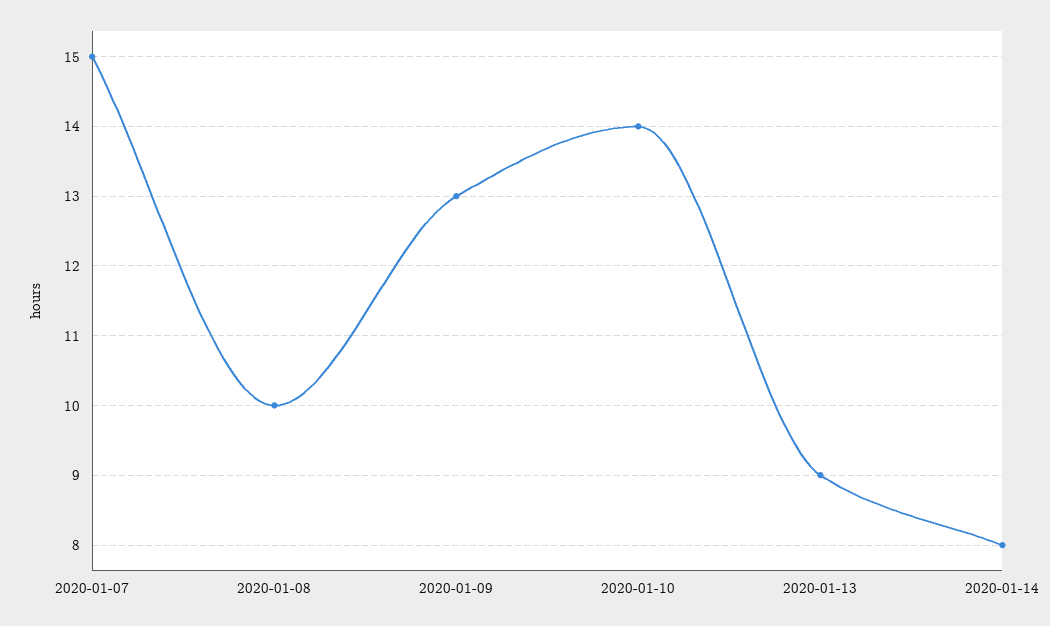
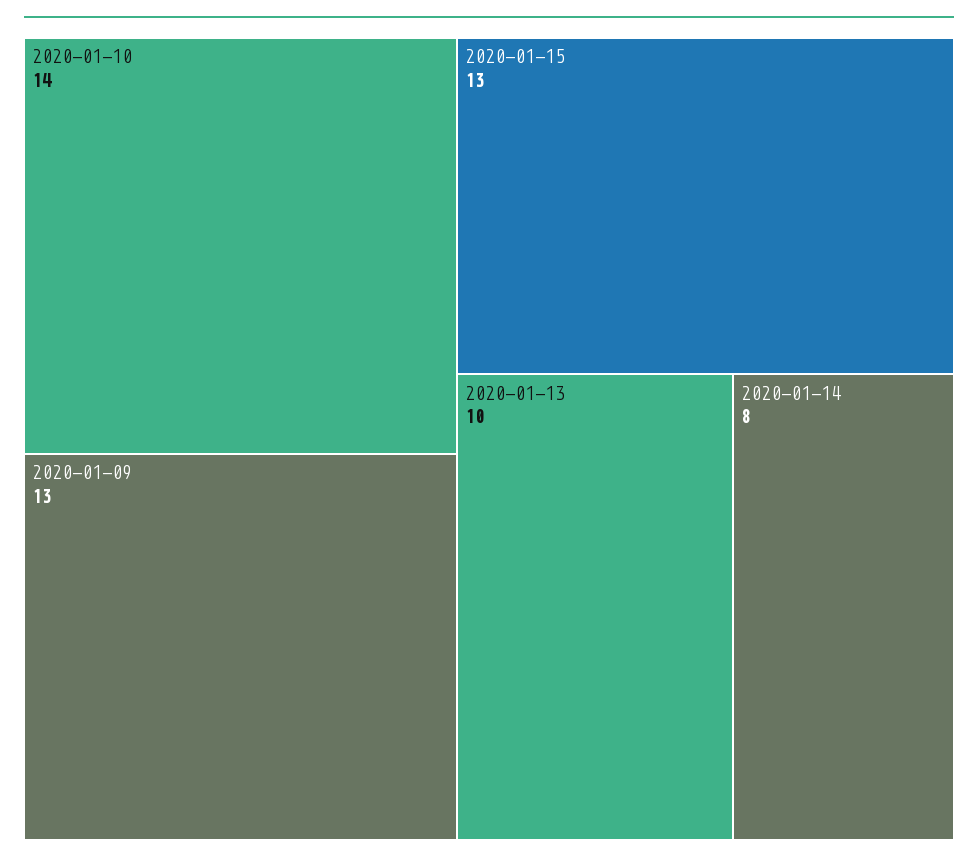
2020-01-07: 15 -> none
2020-01-08: 10 -> none
2020-01-13: 9 -> 10
2020-01-15: none -> 13

